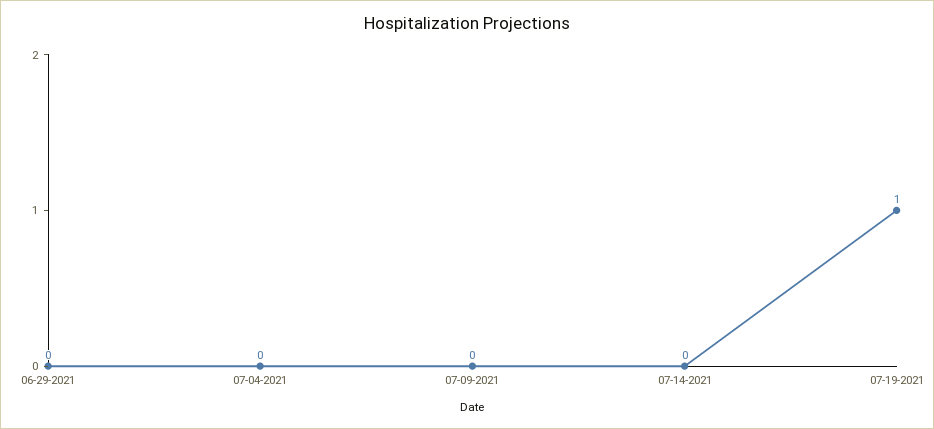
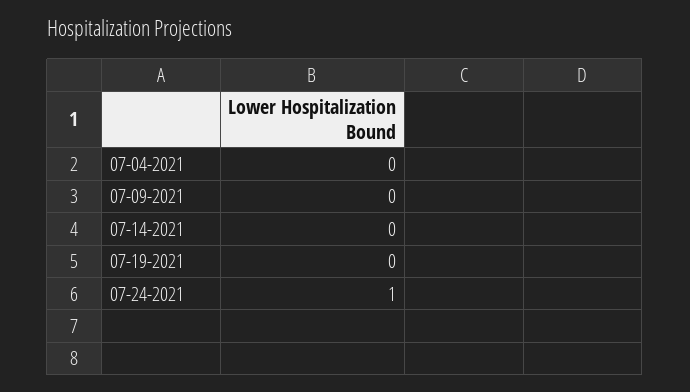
06-29-2021: 0 -> none
07-19-2021: 1 -> 0
07-24-2021: none -> 1

